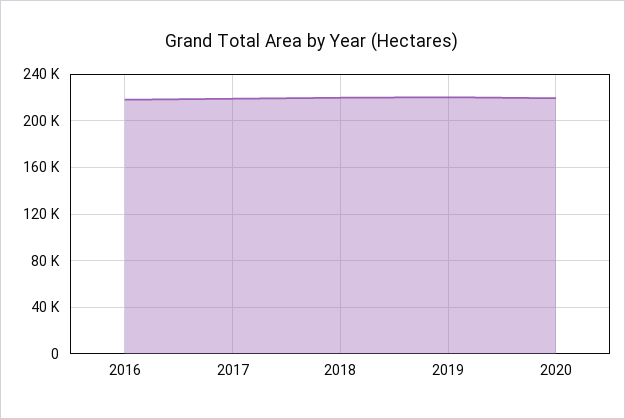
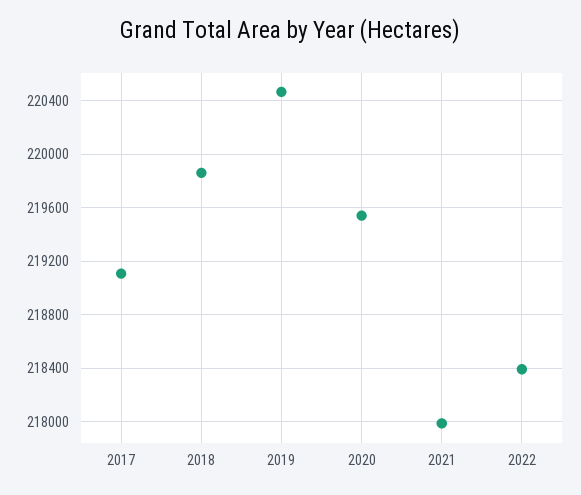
2016: 220000 -> none
2021: none -> 218000
2022: none -> 218400

